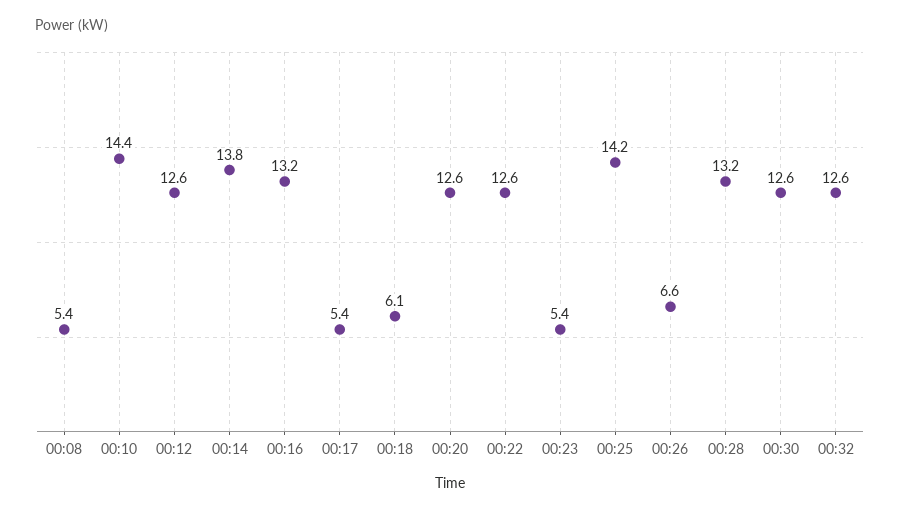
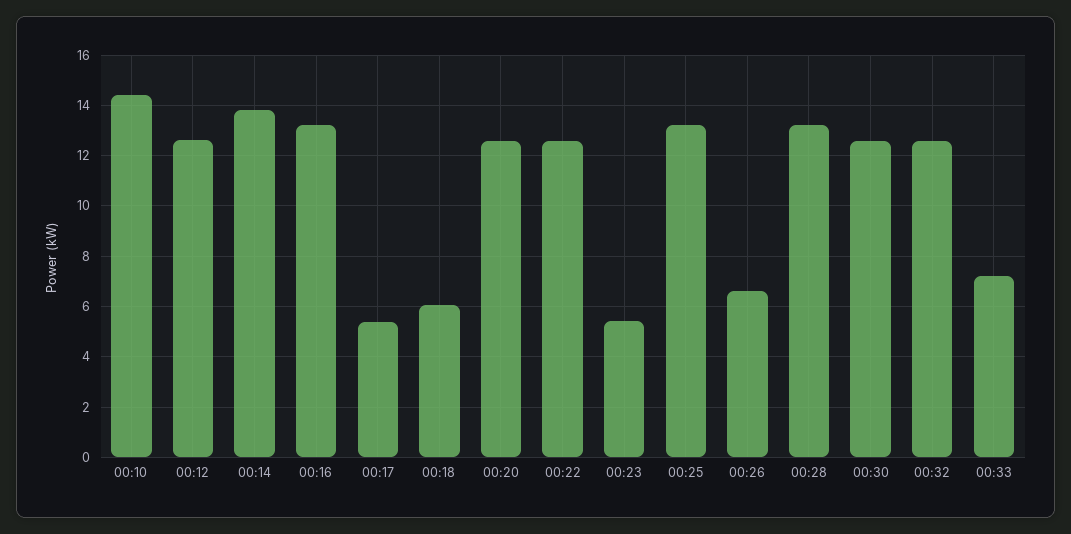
00:08: 5.4 -> none
00:25: 14.2 -> 13.25
00:33: none -> 7.25

